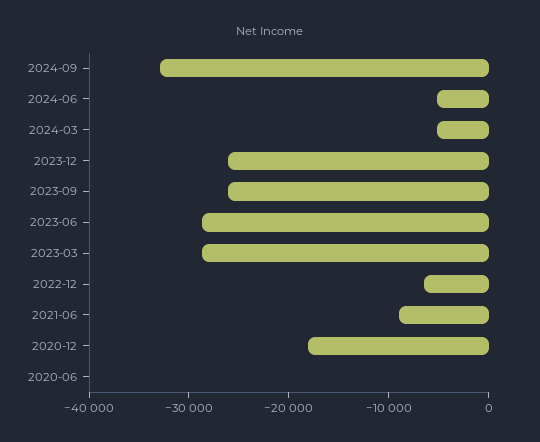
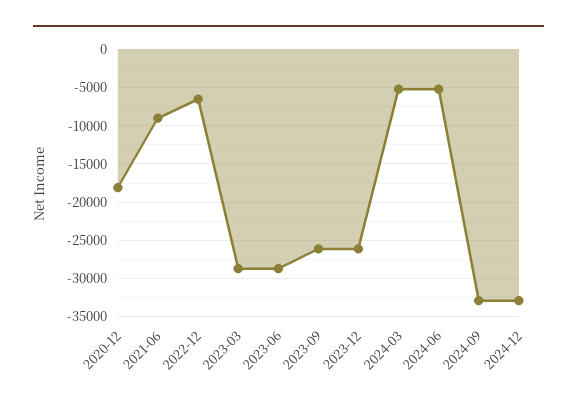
2020-06: 0 -> none
2024-12: none -> -33000

